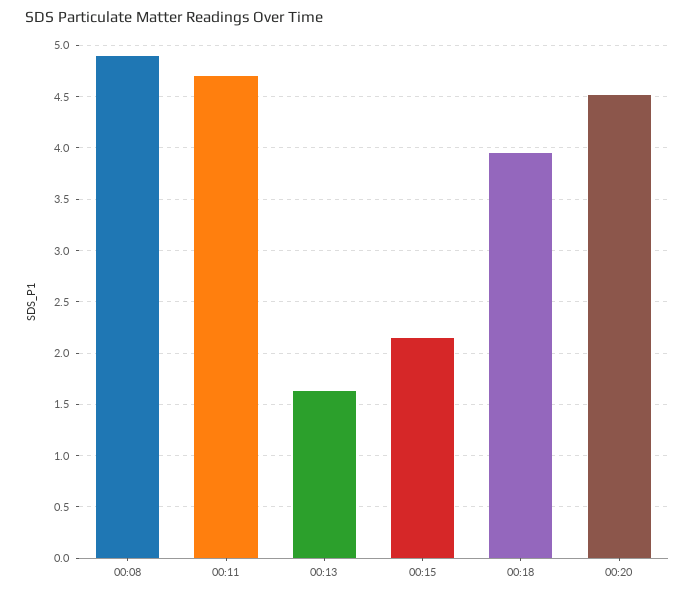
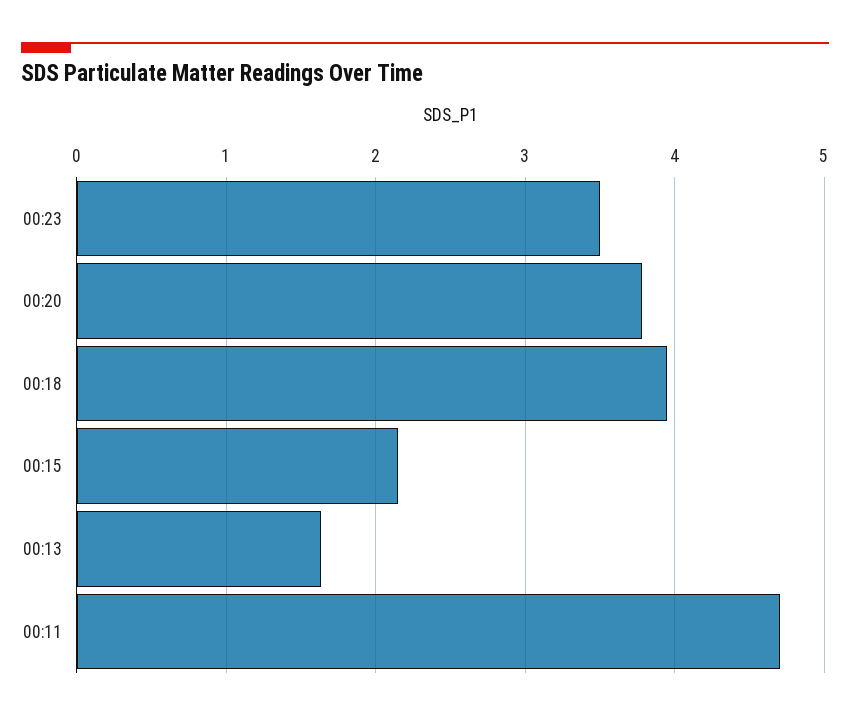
00:08: 4.9 -> none
00:20: 4.5 -> 3.8
00:23: none -> 3.5

